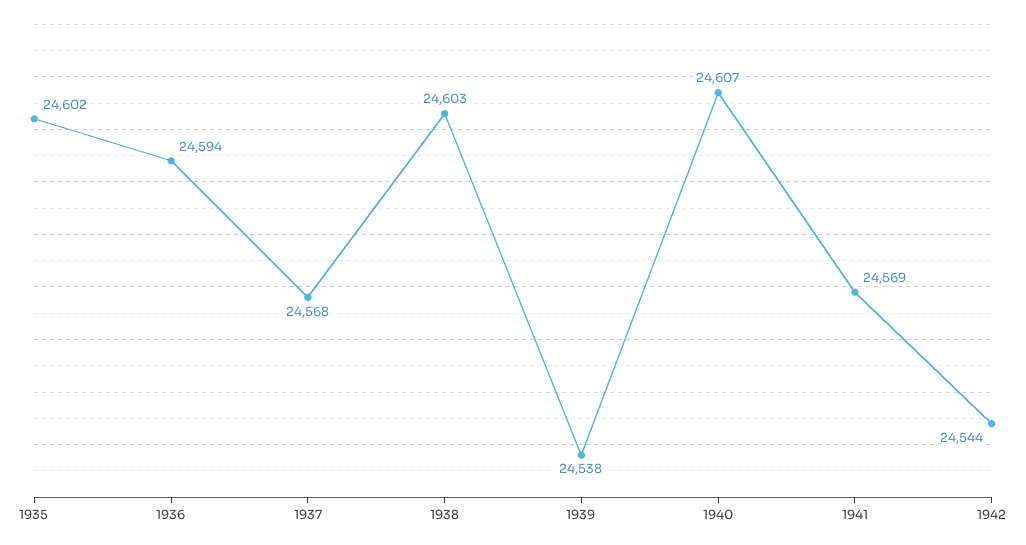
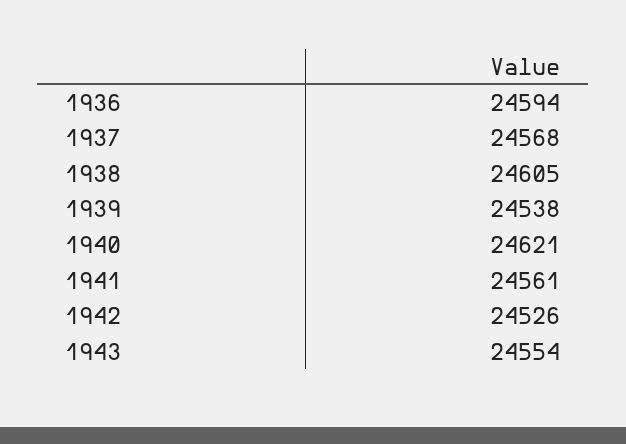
1935: 24602 -> none
1938: 24603 -> 24605
1940: 24607 -> 24621
1941: 24569 -> 24561
1942: 24544 -> 24526
1943: none -> 24554

